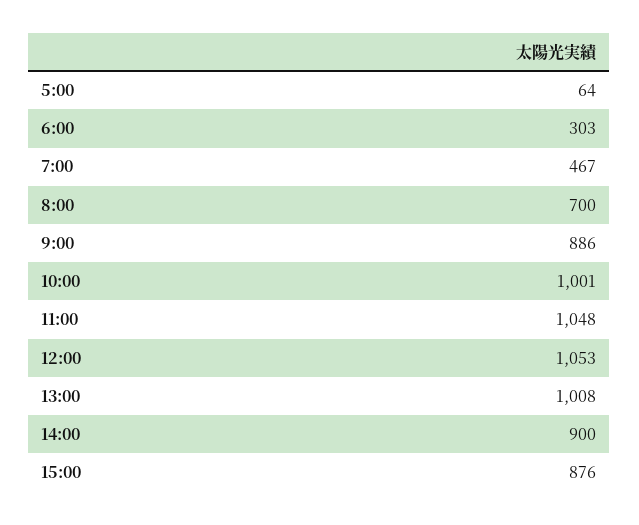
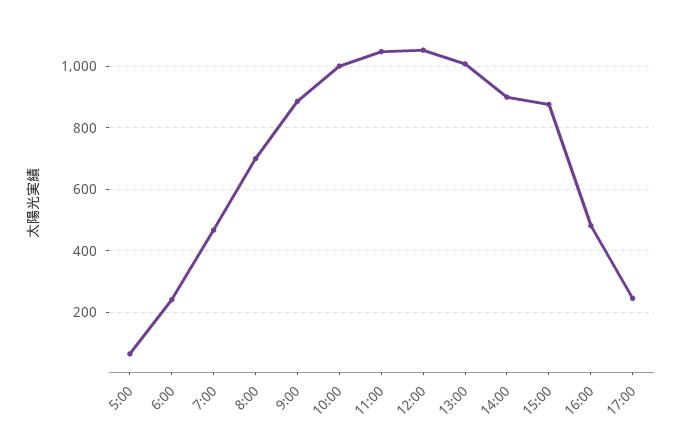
6:00: 303 -> 240
16:00: none -> 480
17:00: none -> 240

